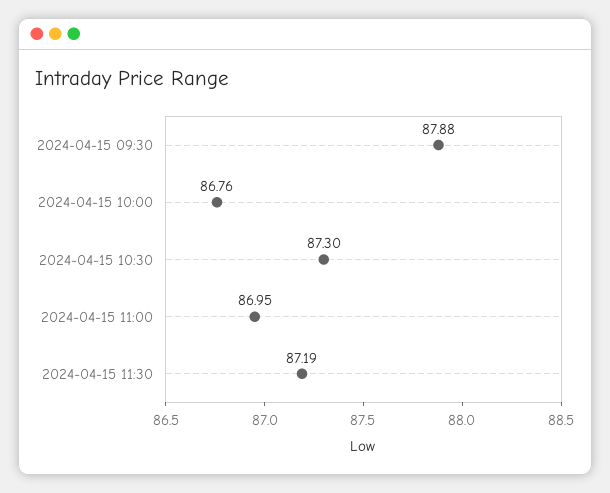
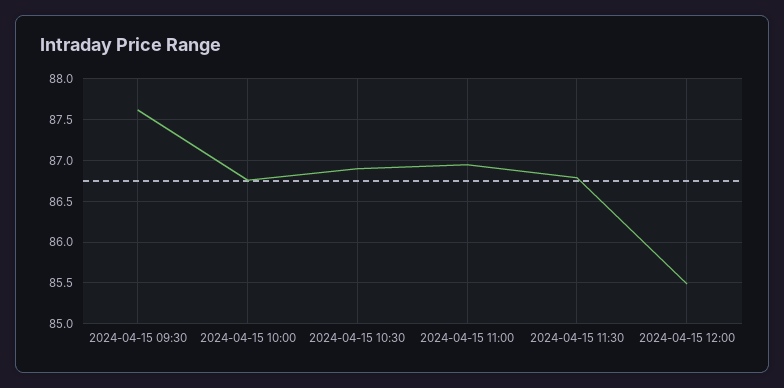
2024-04-15 09:30: 87.88 -> 87.6
2024-04-15 10:30: 87.3 -> 86.9
2024-04-15 11:30: 87.19 -> 86.8
2024-04-15 12:00: none -> 85.5

